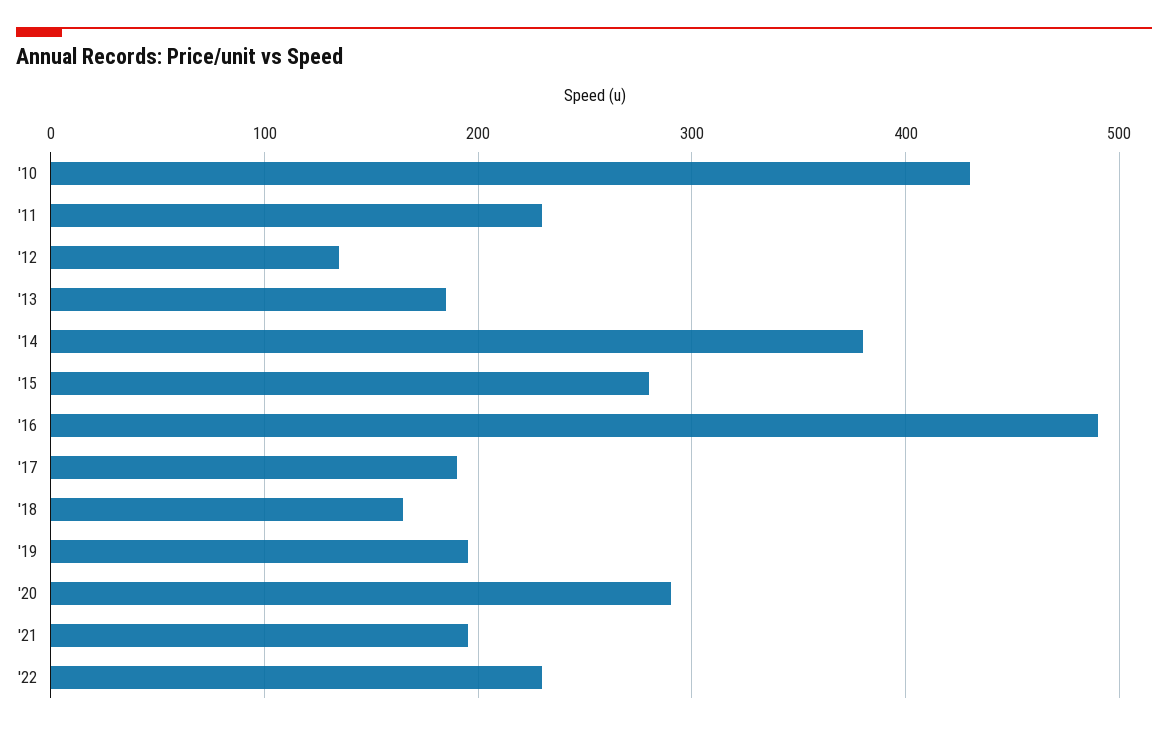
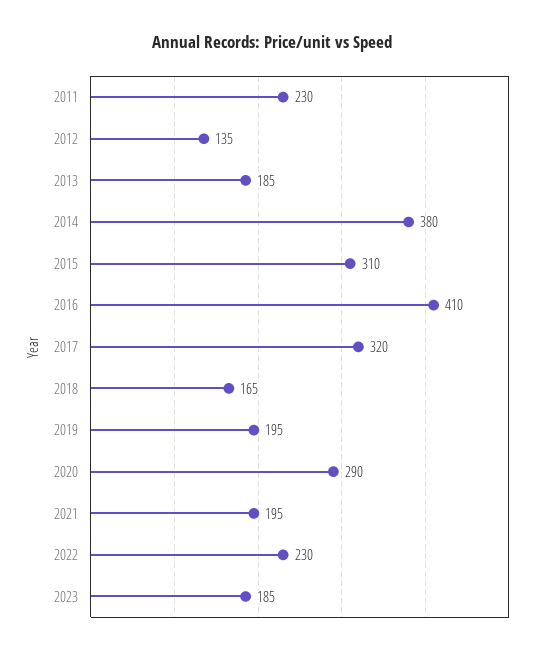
'10: 430 -> none
'15: 280 -> 310
'16: 490 -> 410
'17: 190 -> 320
2023: none -> 185

